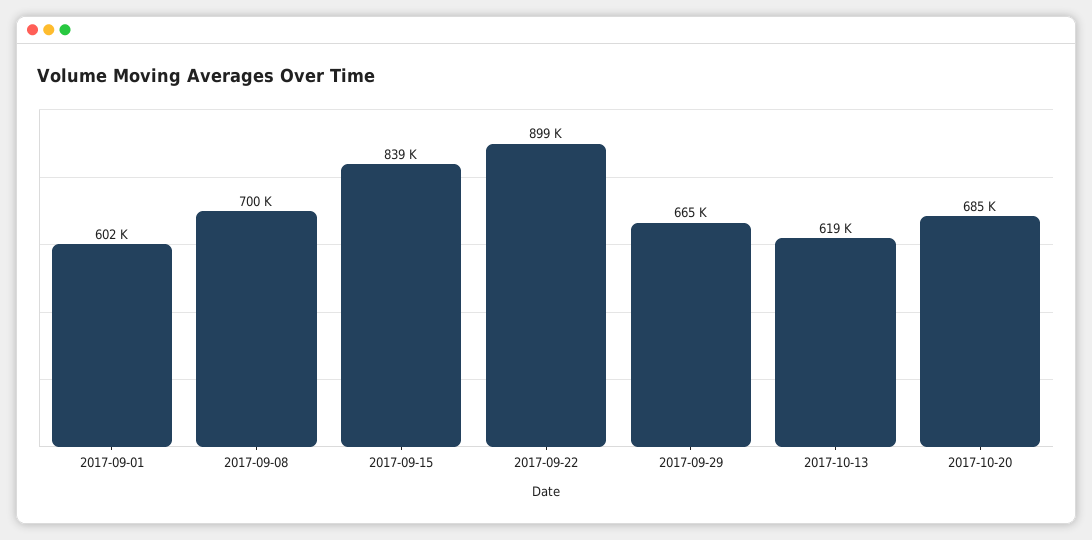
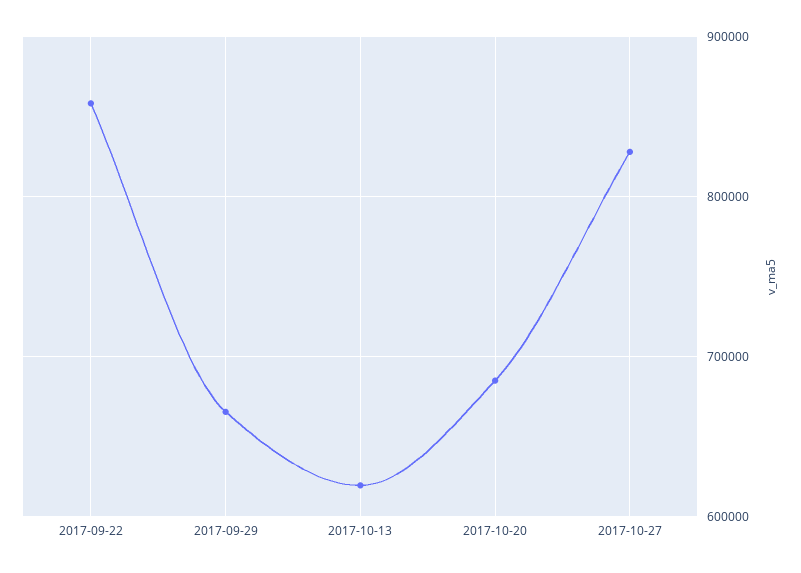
2017-09-01: 602000 -> none
2017-09-08: 700000 -> none
2017-09-15: 839000 -> none
2017-09-22: 899000 -> 860000
2017-10-27: none -> 830000

